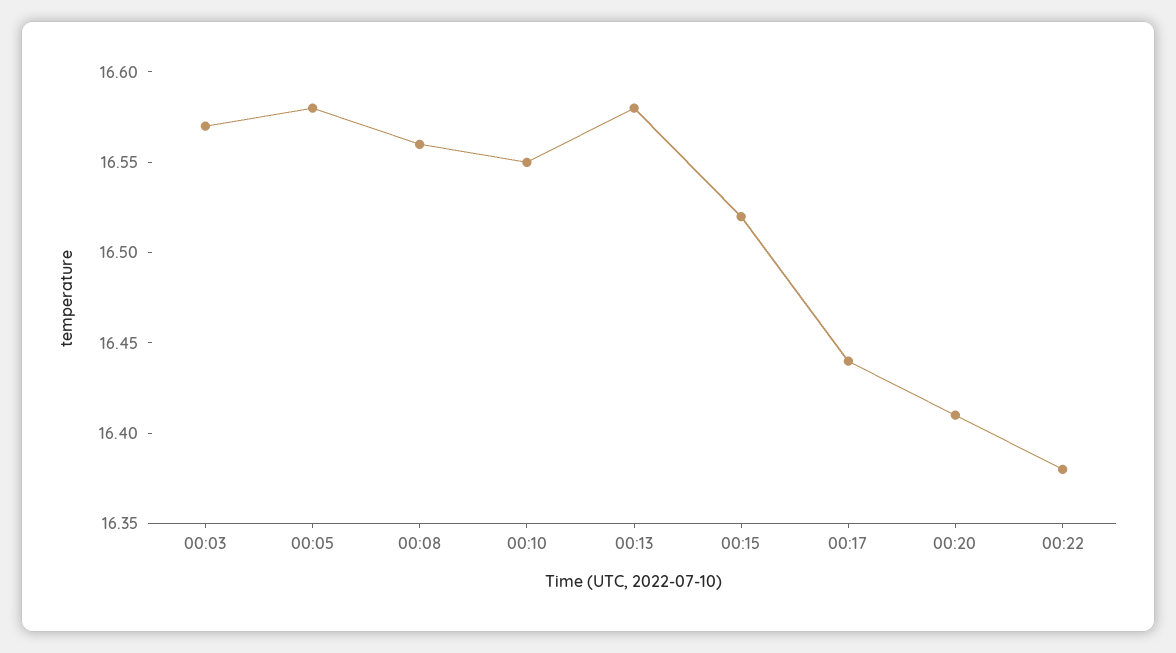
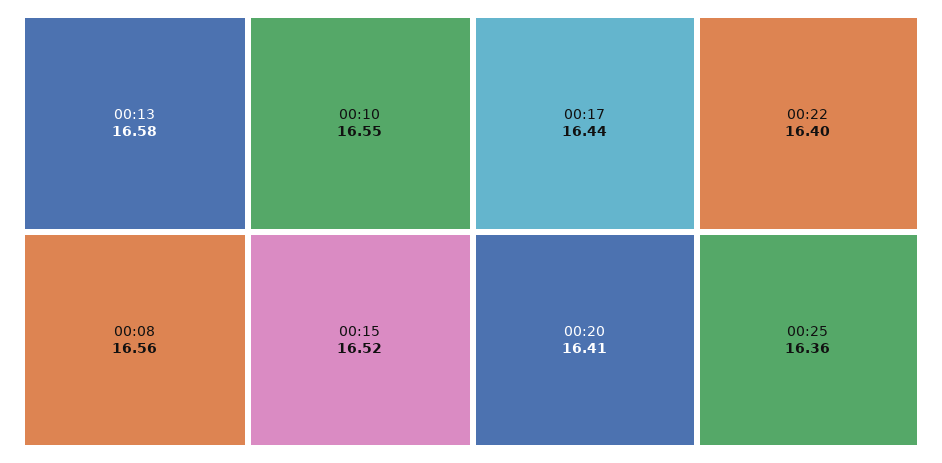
00:03: 16.57 -> none
00:05: 16.58 -> none
00:22: 16.38 -> 16.4
00:25: none -> 16.36

